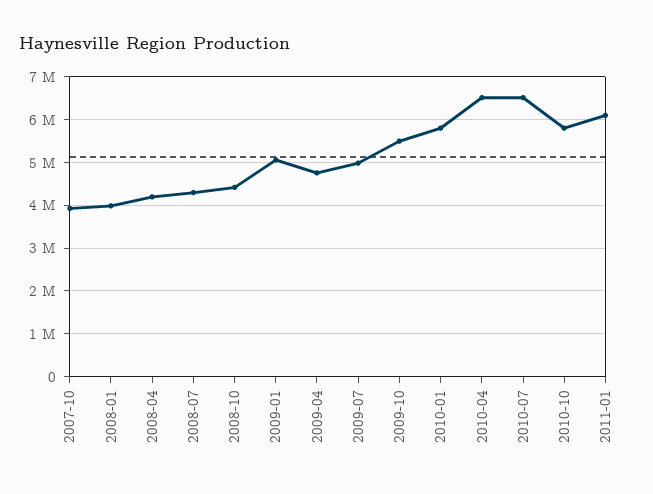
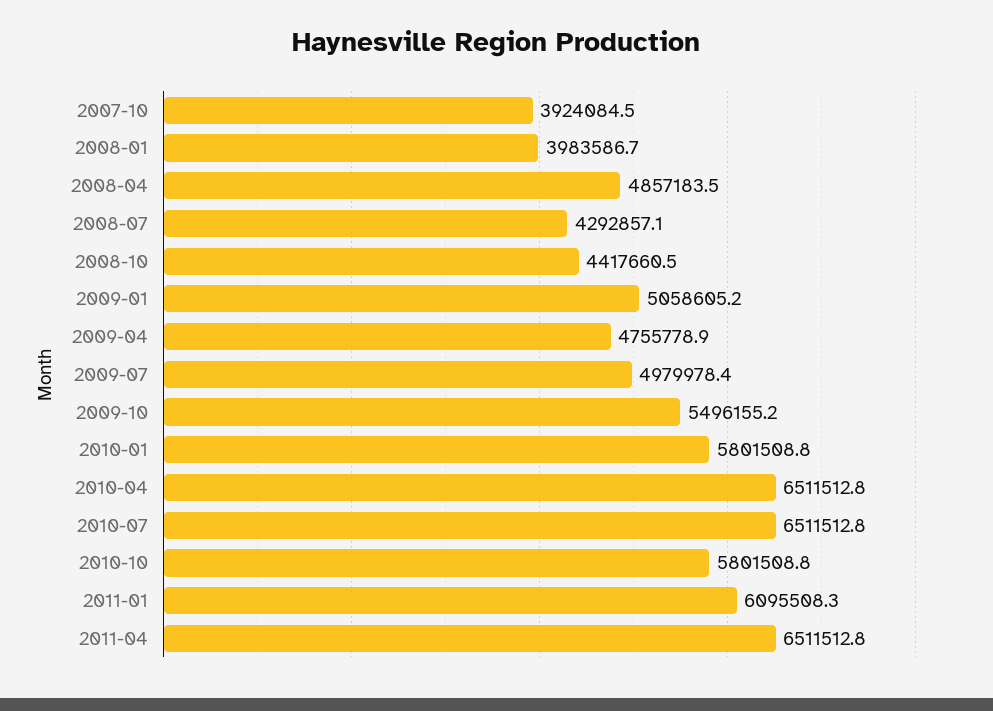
2008-04: 4200000 -> 4857183.5
2011-04: none -> 6511512.8

